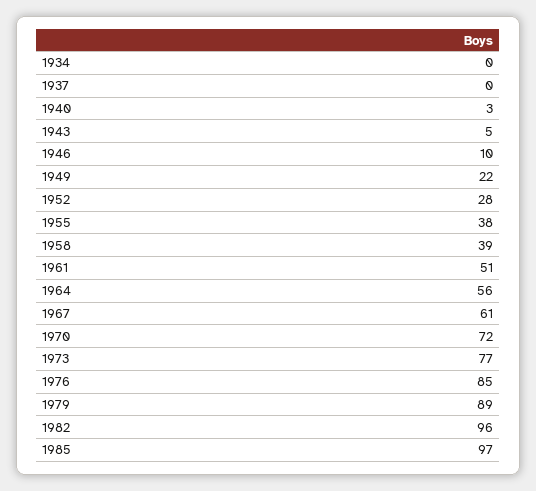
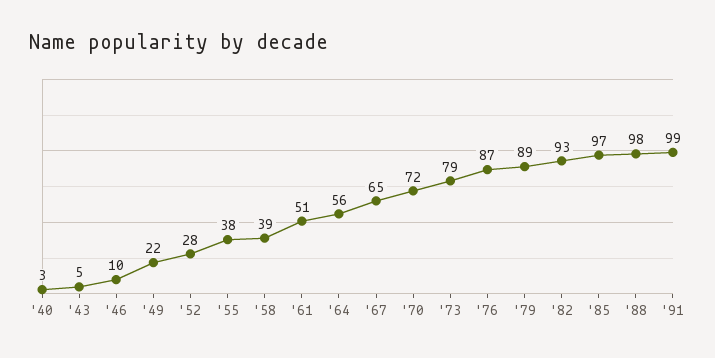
1934: 0 -> none
1937: 0 -> none
1967: 61 -> 65
1973: 77 -> 79
1976: 85 -> 87
1982: 96 -> 93
'88: none -> 98
'91: none -> 99

